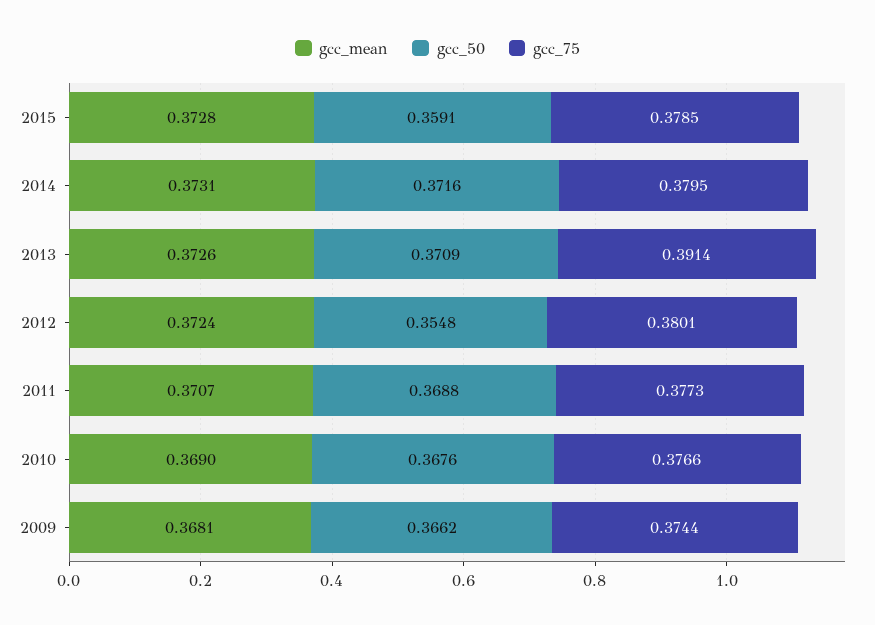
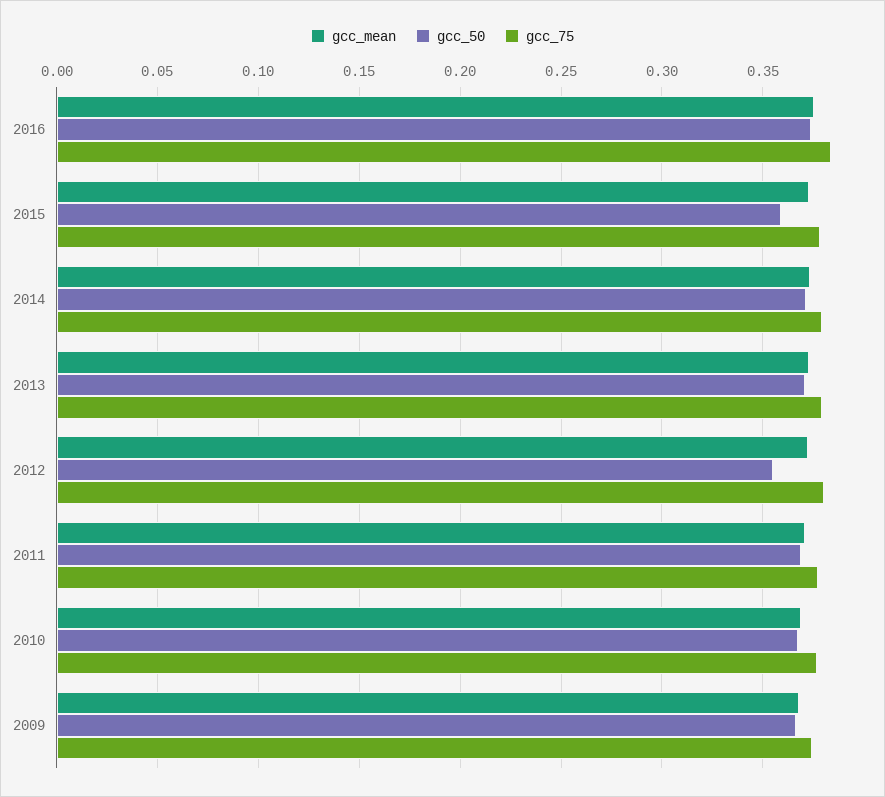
gcc_75, 2013: 0.3914 -> 0.38
gcc_mean, 2016: none -> 0.375
gcc_50, 2016: none -> 0.375
gcc_75, 2016: none -> 0.385

